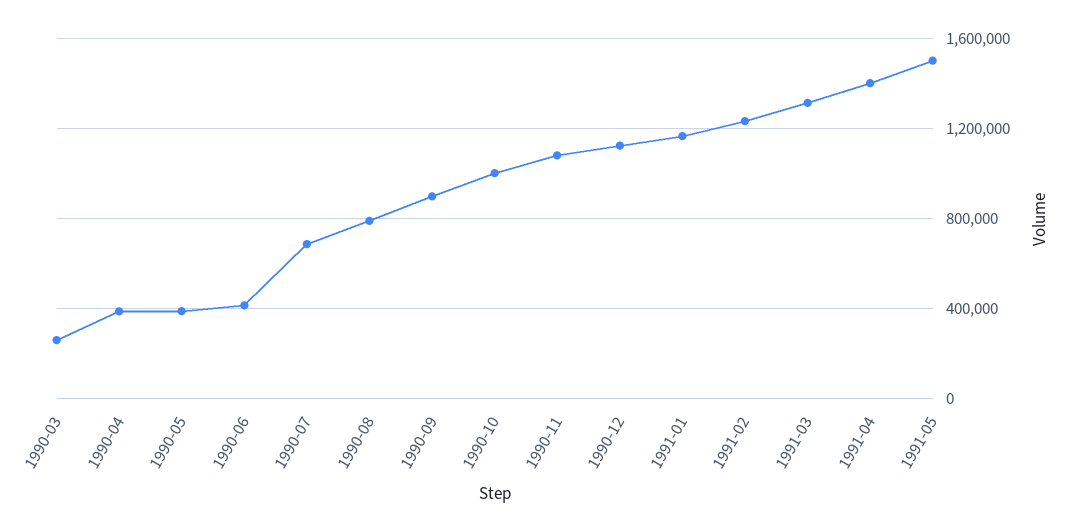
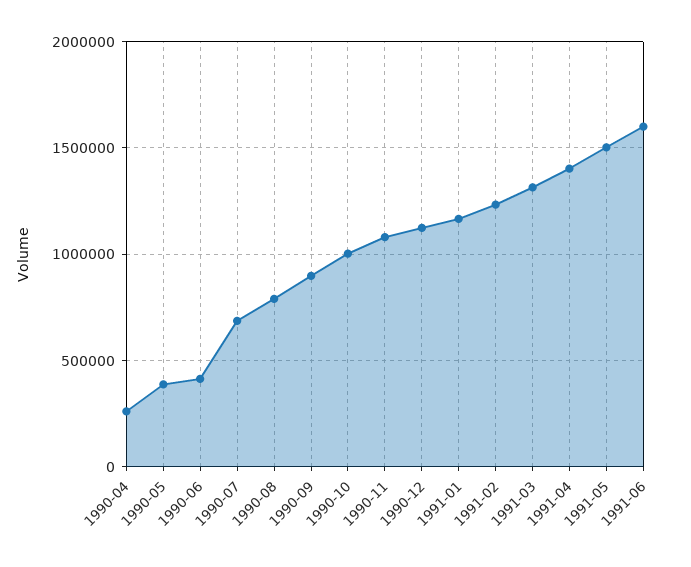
1990-03: 250000 -> none
1990-04: 400000 -> 250000
1991-06: none -> 1600000

